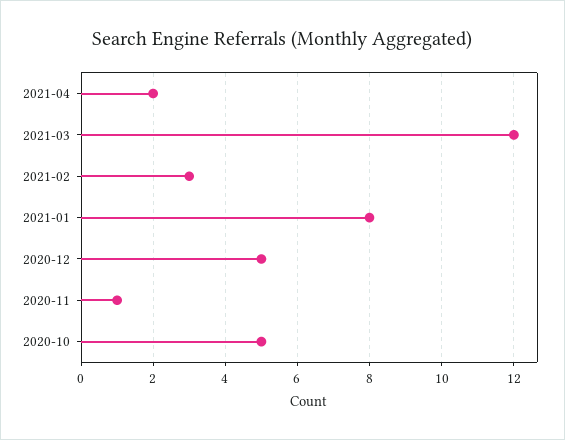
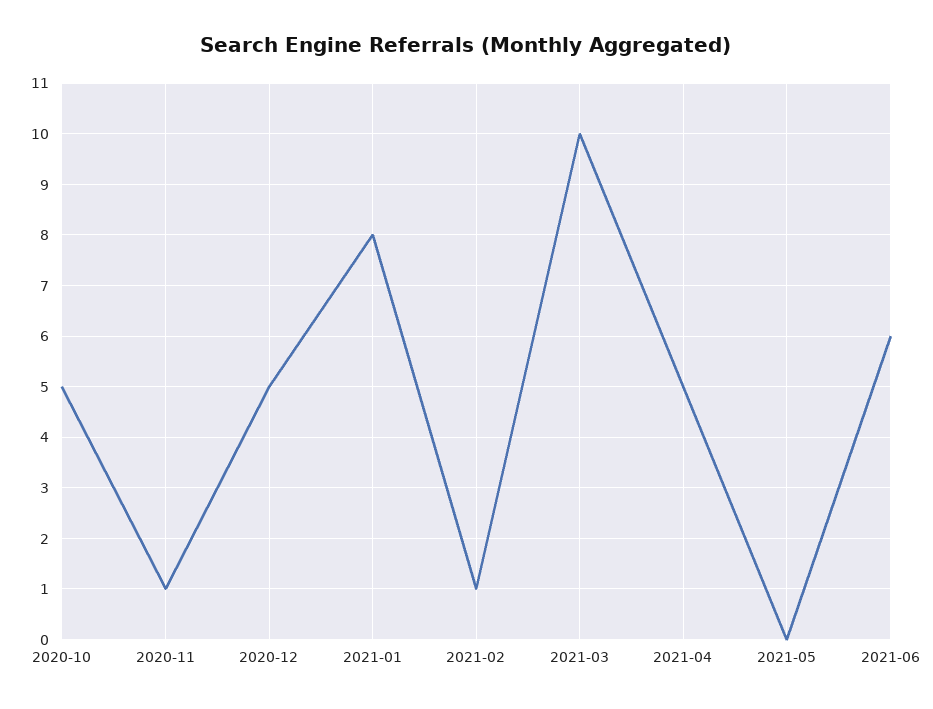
2021-04: 2 -> 5
2021-03: 12 -> 10
2021-02: 3 -> 1
2021-05: none -> 0
2021-06: none -> 6

